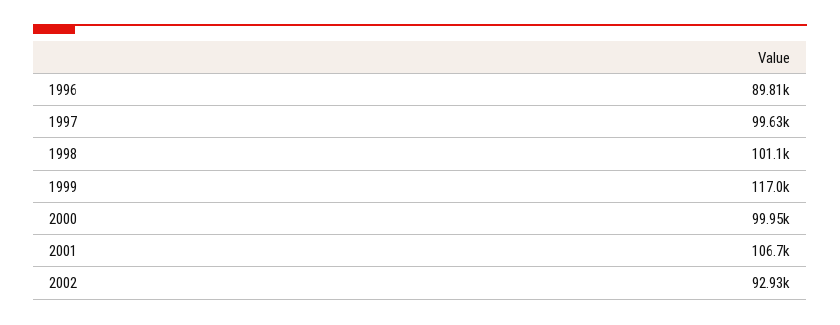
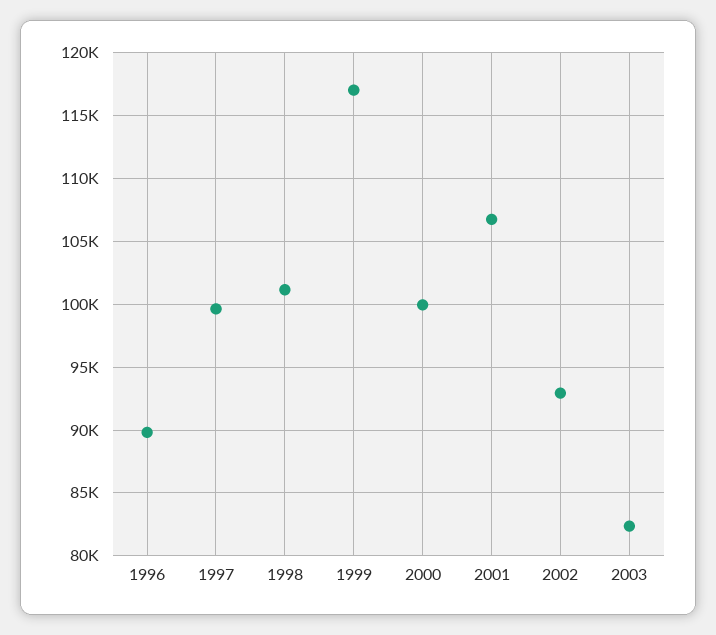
2003: none -> 82500

